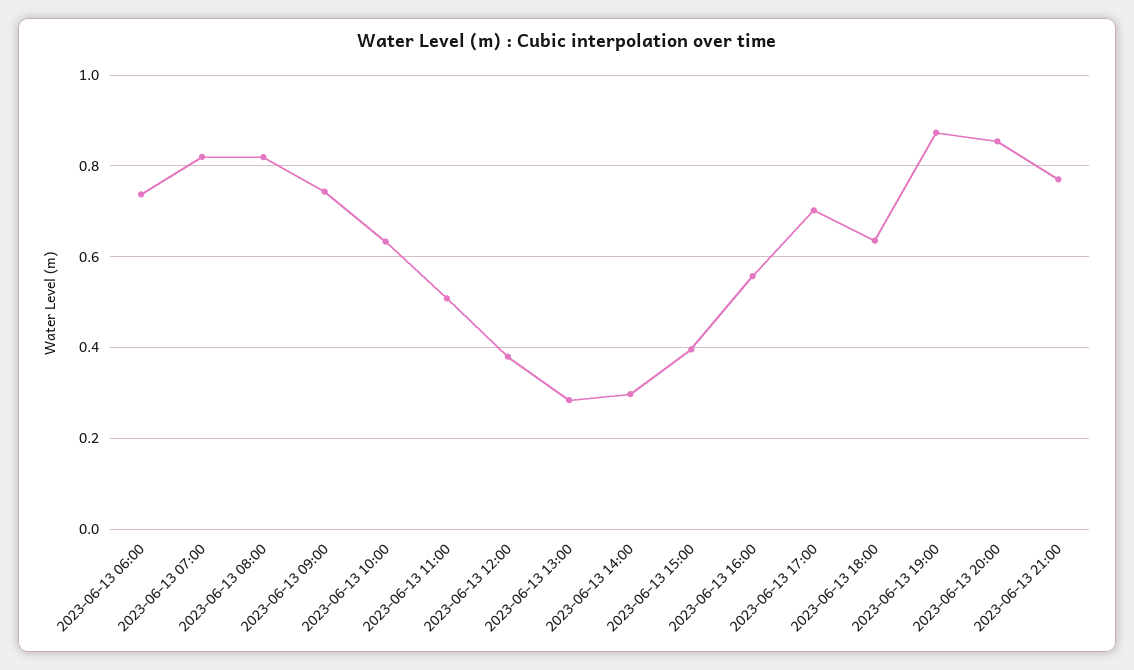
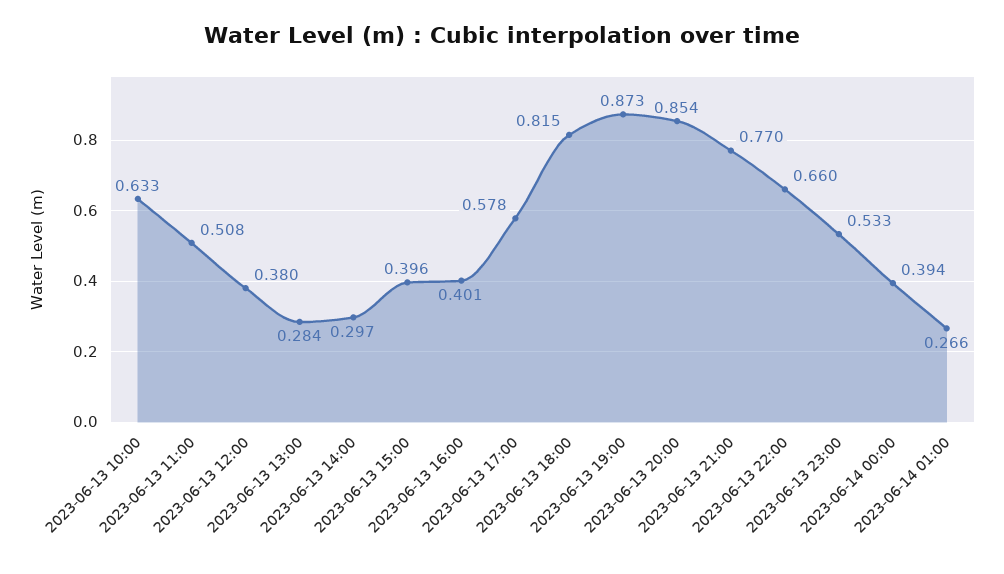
2023-06-13 06:00: 0.74 -> none
2023-06-13 07:00: 0.82 -> none
2023-06-13 08:00: 0.82 -> none
2023-06-13 09:00: 0.74 -> none
2023-06-13 16:00: 0.56 -> 0.401
2023-06-13 17:00: 0.7 -> 0.578
2023-06-13 18:00: 0.64 -> 0.815
2023-06-13 22:00: none -> 0.66
2023-06-13 23:00: none -> 0.533
2023-06-14 00:00: none -> 0.394
2023-06-14 01:00: none -> 0.266

